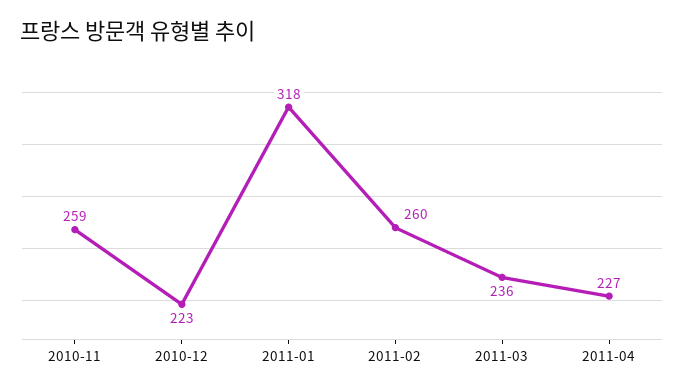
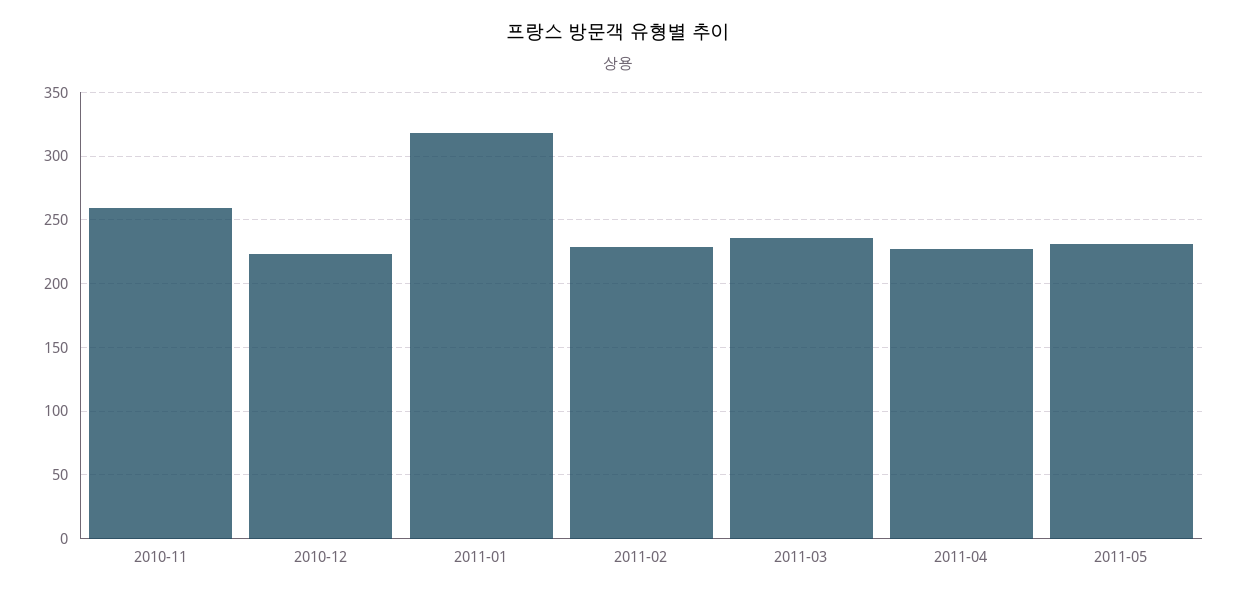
2011-02: 260 -> 230
2011-05: none -> 230

